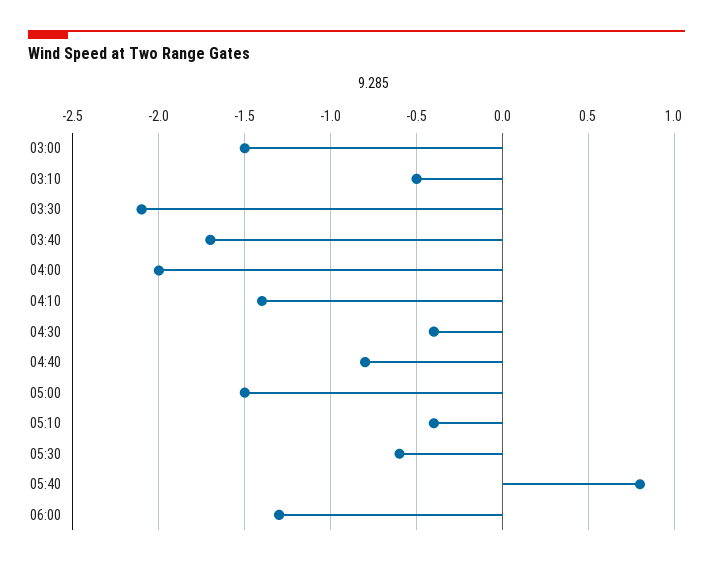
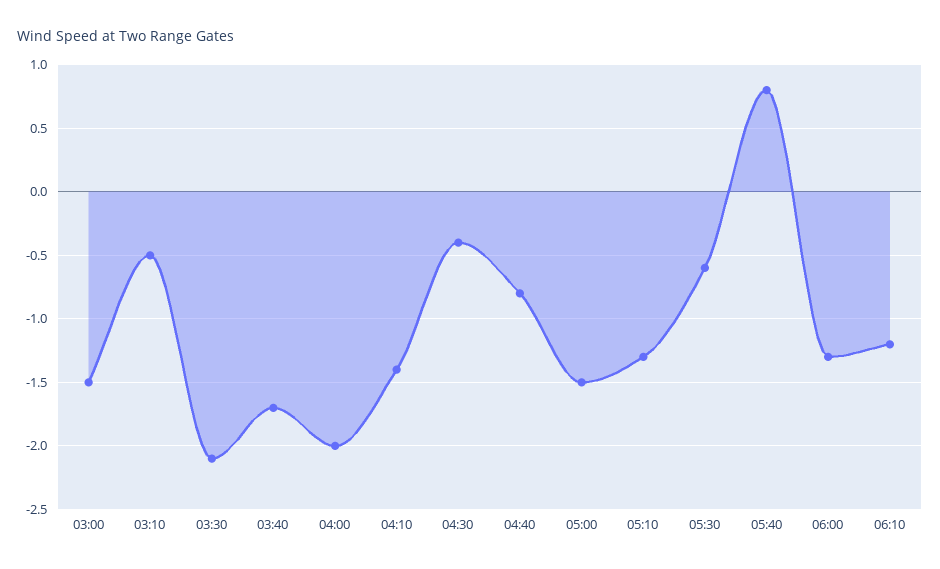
05:10: -0.4 -> -1.3
06:10: none -> -1.2

